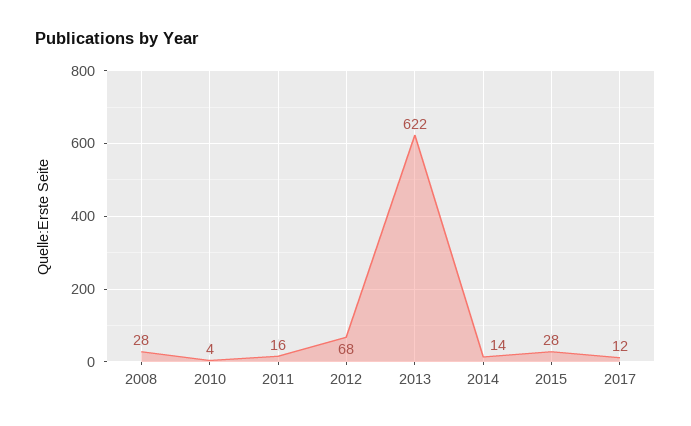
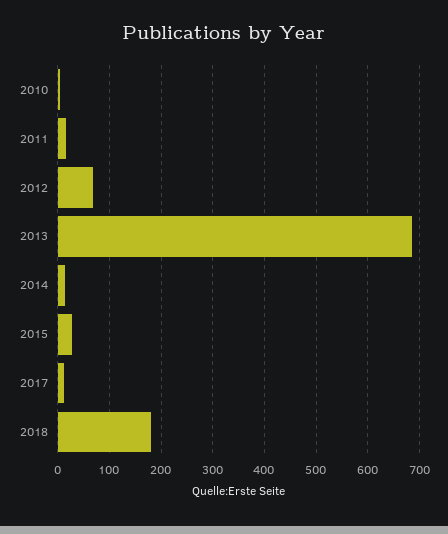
2008: 28 -> none
2013: 622 -> 680
2018: none -> 180

